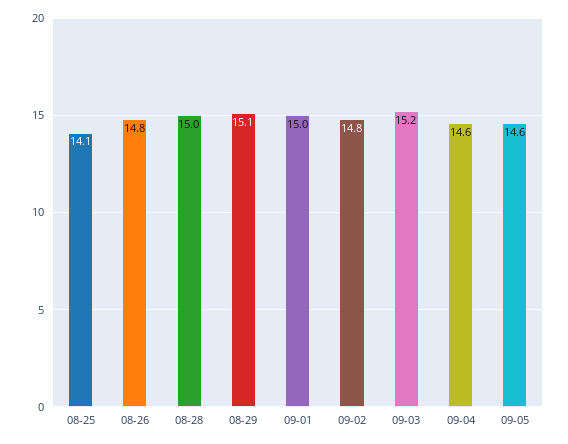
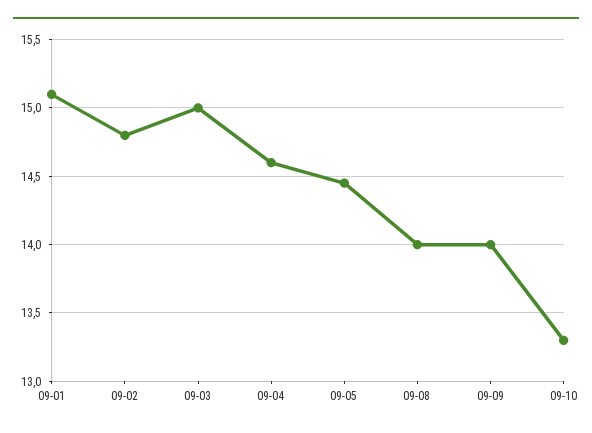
08-25: 14.1 -> none
08-26: 14.8 -> none
08-28: 15 -> none
08-29: 15.1 -> none
09-01: 15 -> 15.1
09-03: 15.2 -> 15
09-05: 14.6 -> 14.45
09-08: none -> 14
09-09: none -> 14
09-10: none -> 13.3

